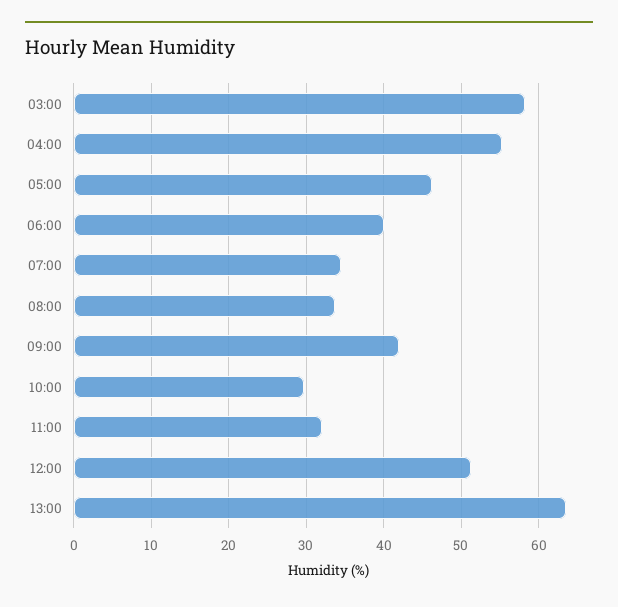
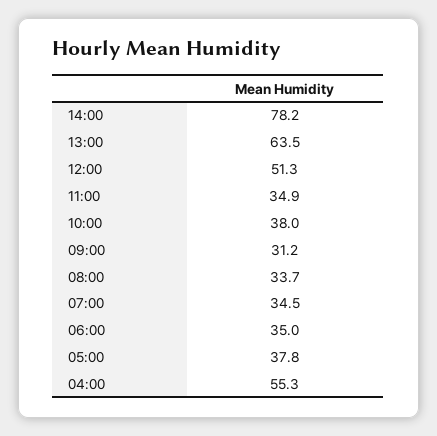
03:00: 58 -> none
05:00: 46 -> 37.8
06:00: 40 -> 35
09:00: 42 -> 31.2
10:00: 30 -> 38
11:00: 32 -> 34.9
14:00: none -> 78.2

